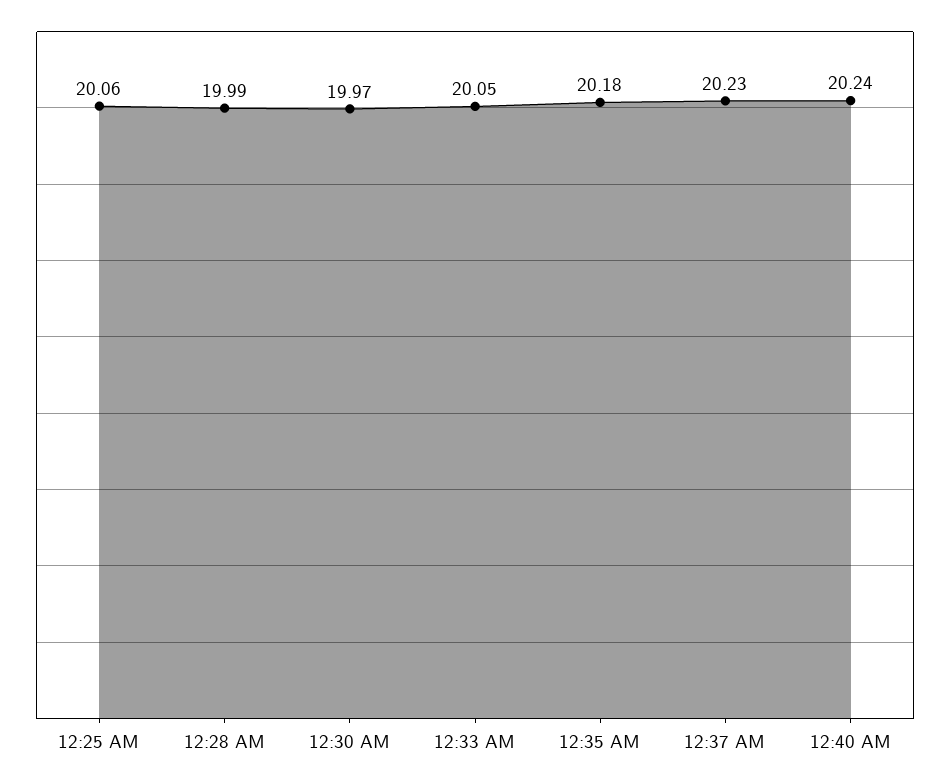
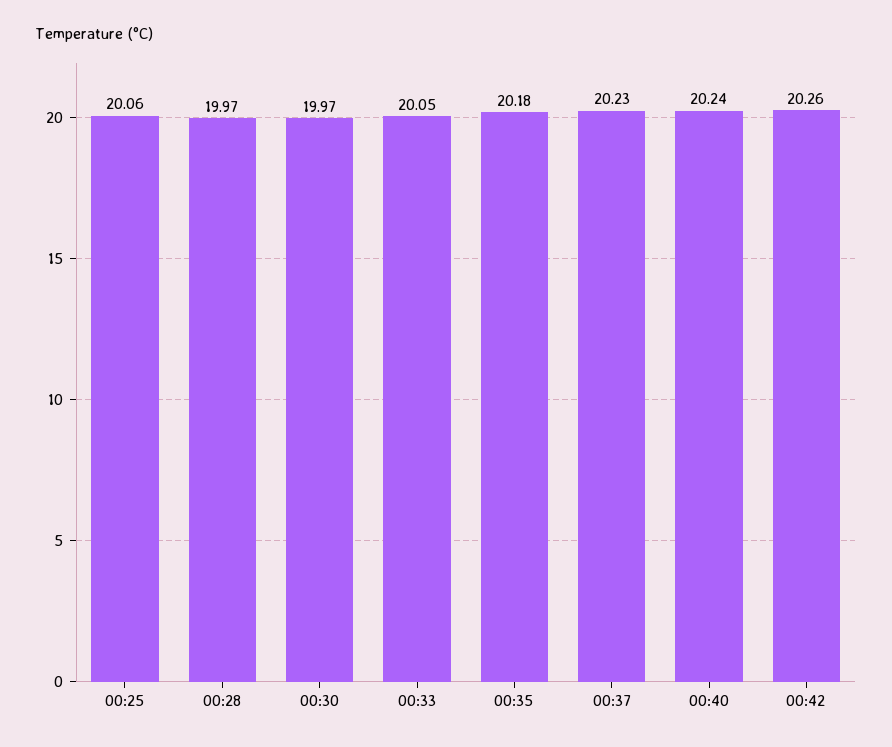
12:28 AM: 19.99 -> 19.97
00:42: none -> 20.26

